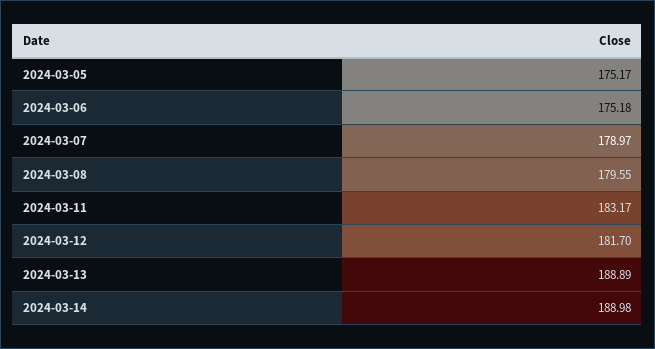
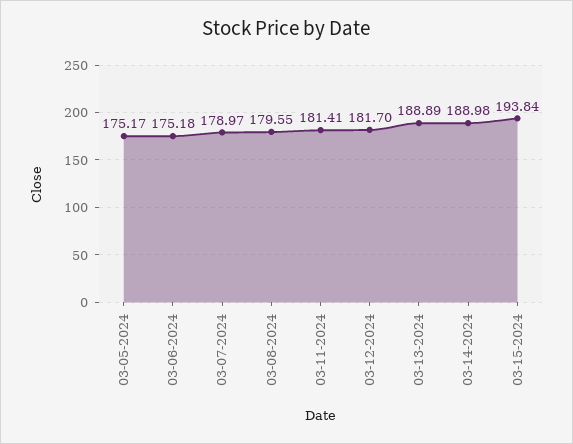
2024-03-11: 183.17 -> 181.41
03-15-2024: none -> 193.84

